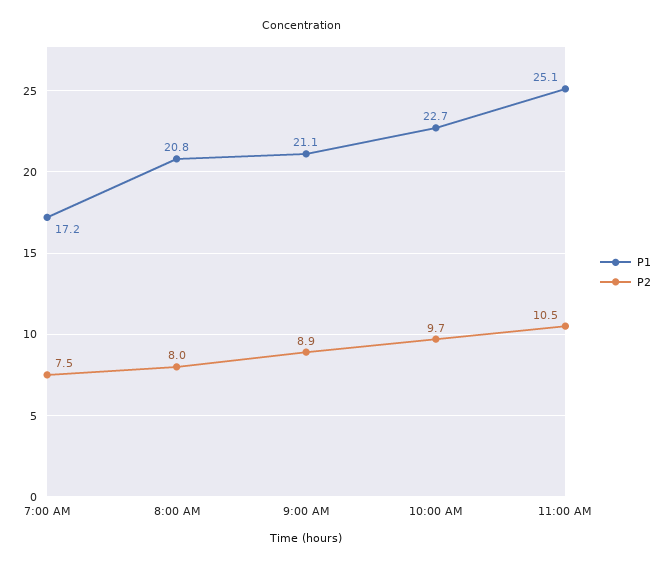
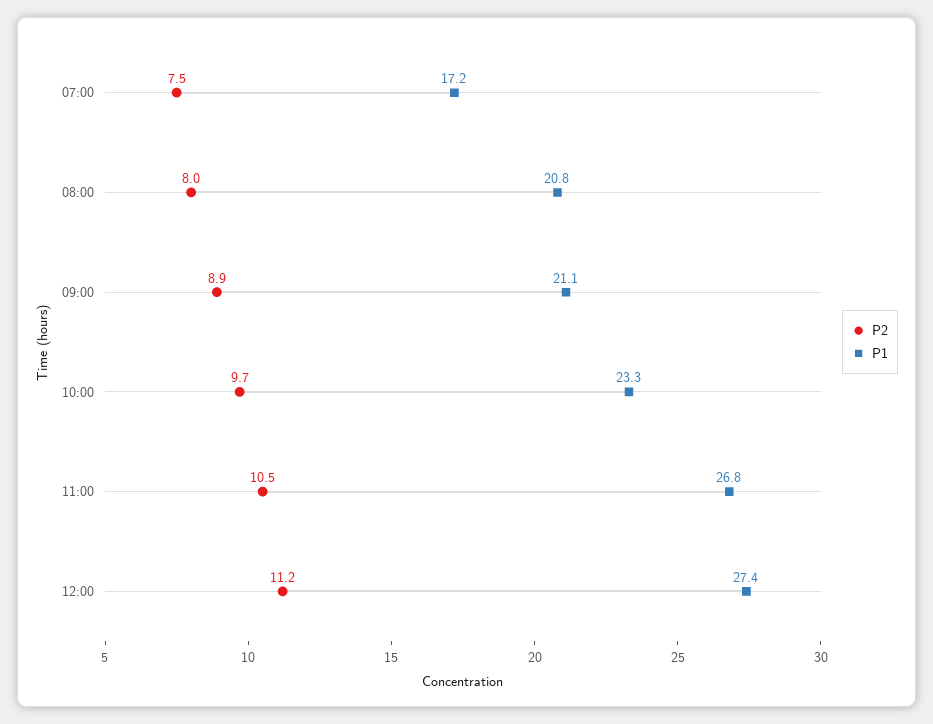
P1, 10:00 AM: 22.7 -> 23.3
P1, 11:00 AM: 25.1 -> 26.8
P2, 12:00: none -> 11.2
P1, 12:00: none -> 27.4

